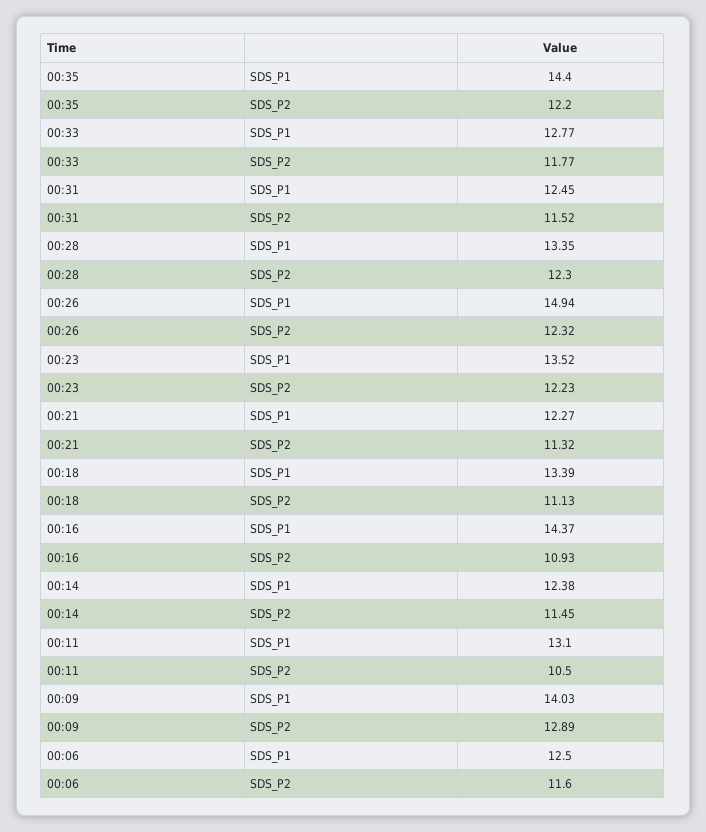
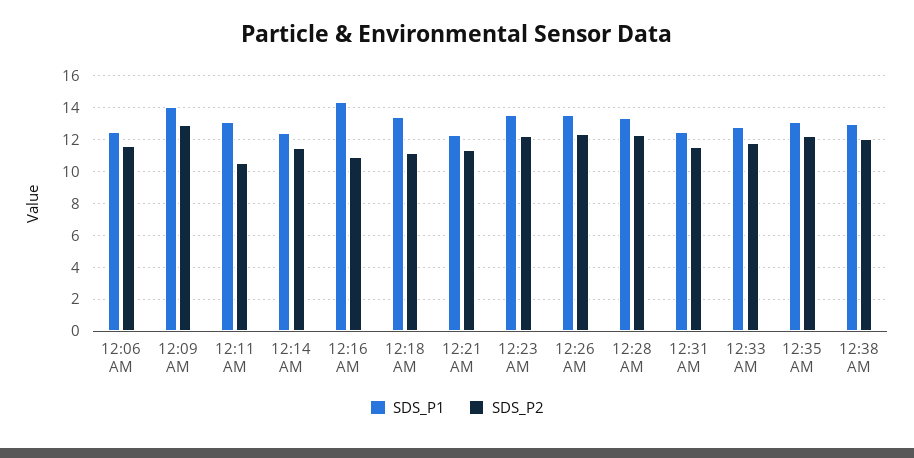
SDS_P1, 00:35: 14.4 -> 13
SDS_P1, 00:26: 14.94 -> 13.5
SDS_P1, 12:38 AM: none -> 13
SDS_P2, 12:38 AM: none -> 12

